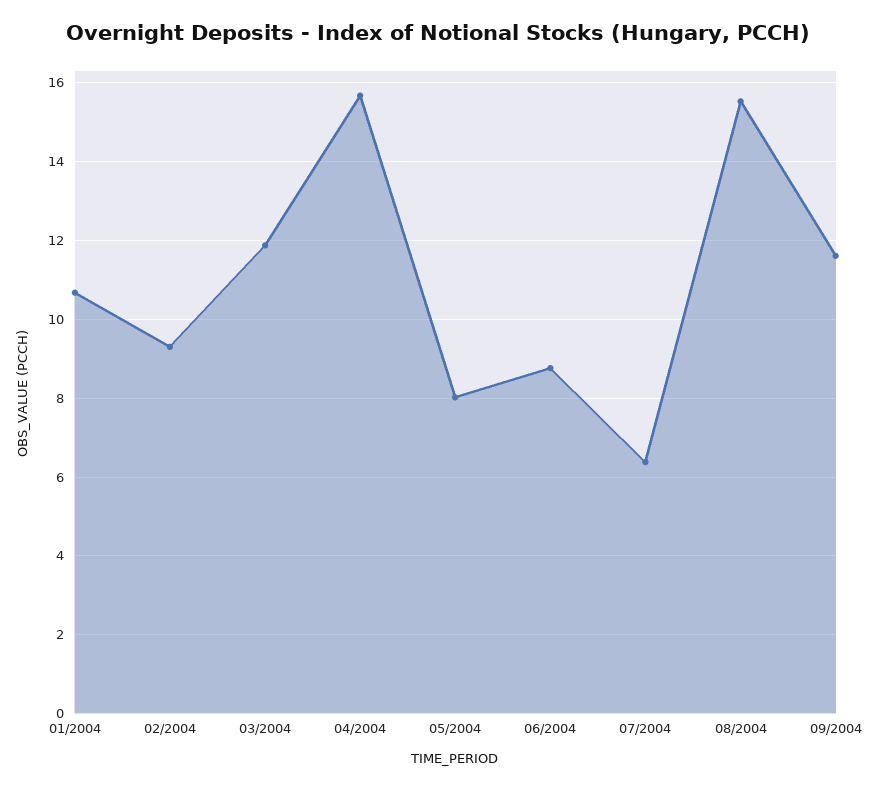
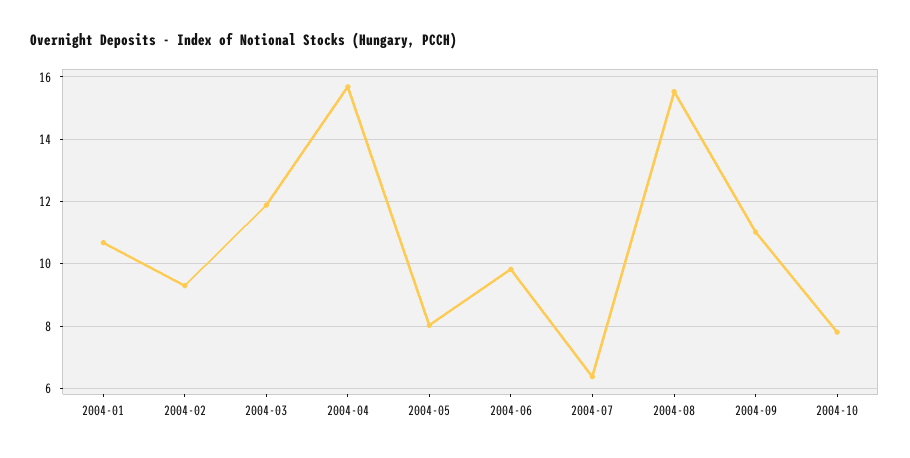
06/2004: 8.8 -> 9.8
09/2004: 11.6 -> 11
2004-10: none -> 7.8

